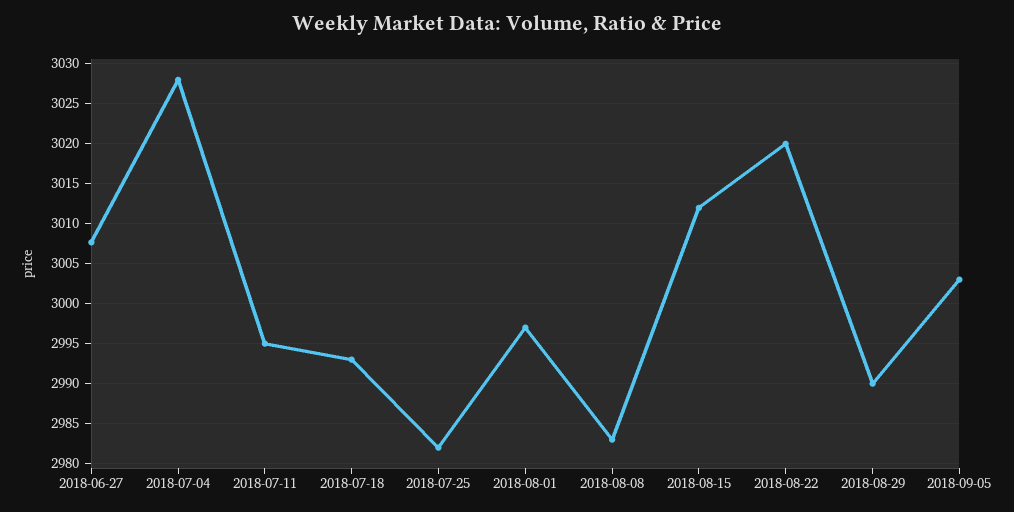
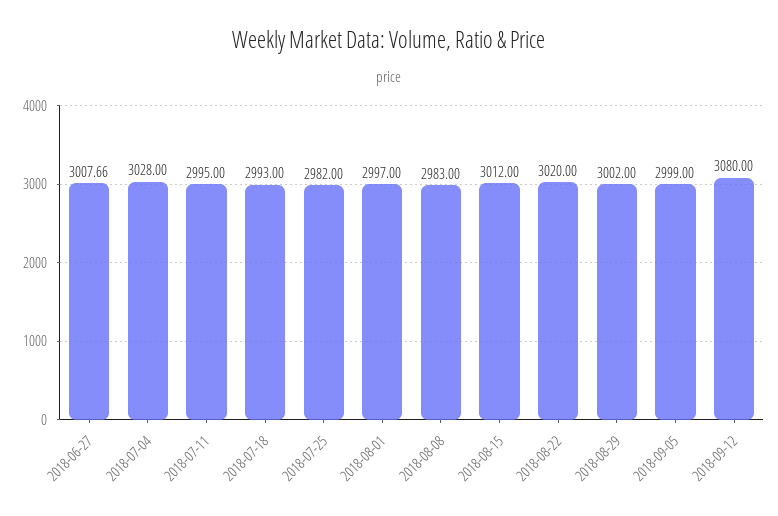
2018-08-29: 2990 -> 3002
2018-09-05: 3003 -> 2999
2018-09-12: none -> 3080

